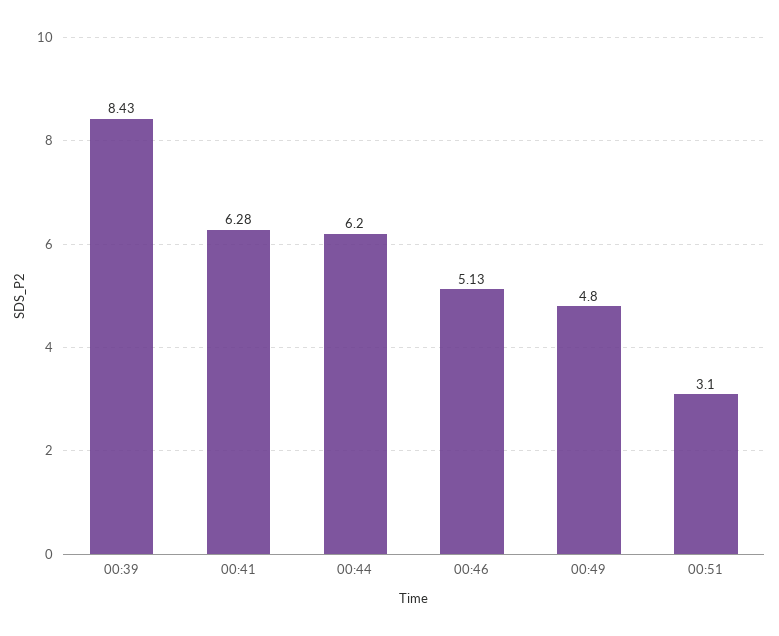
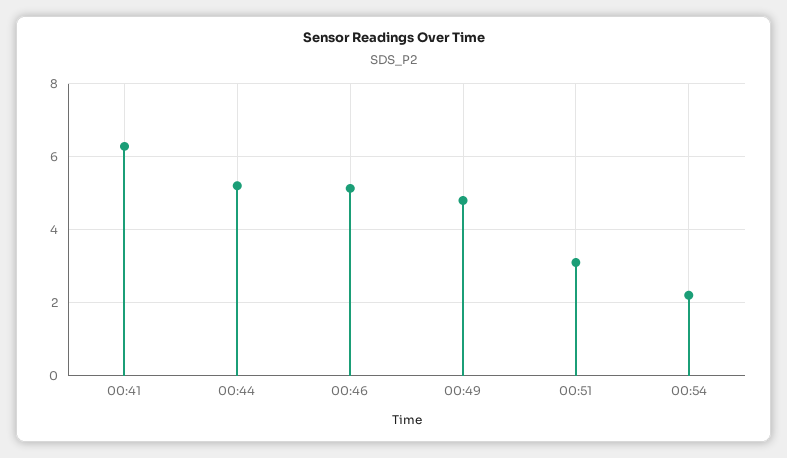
00:39: 8.43 -> none
00:44: 6.2 -> 5.2
00:54: none -> 2.2

